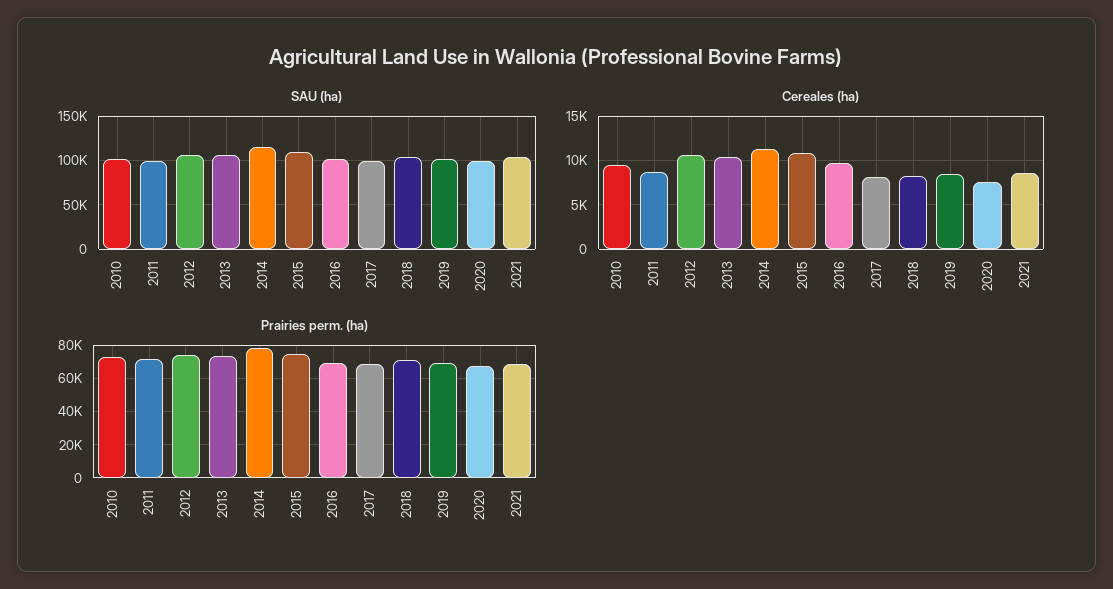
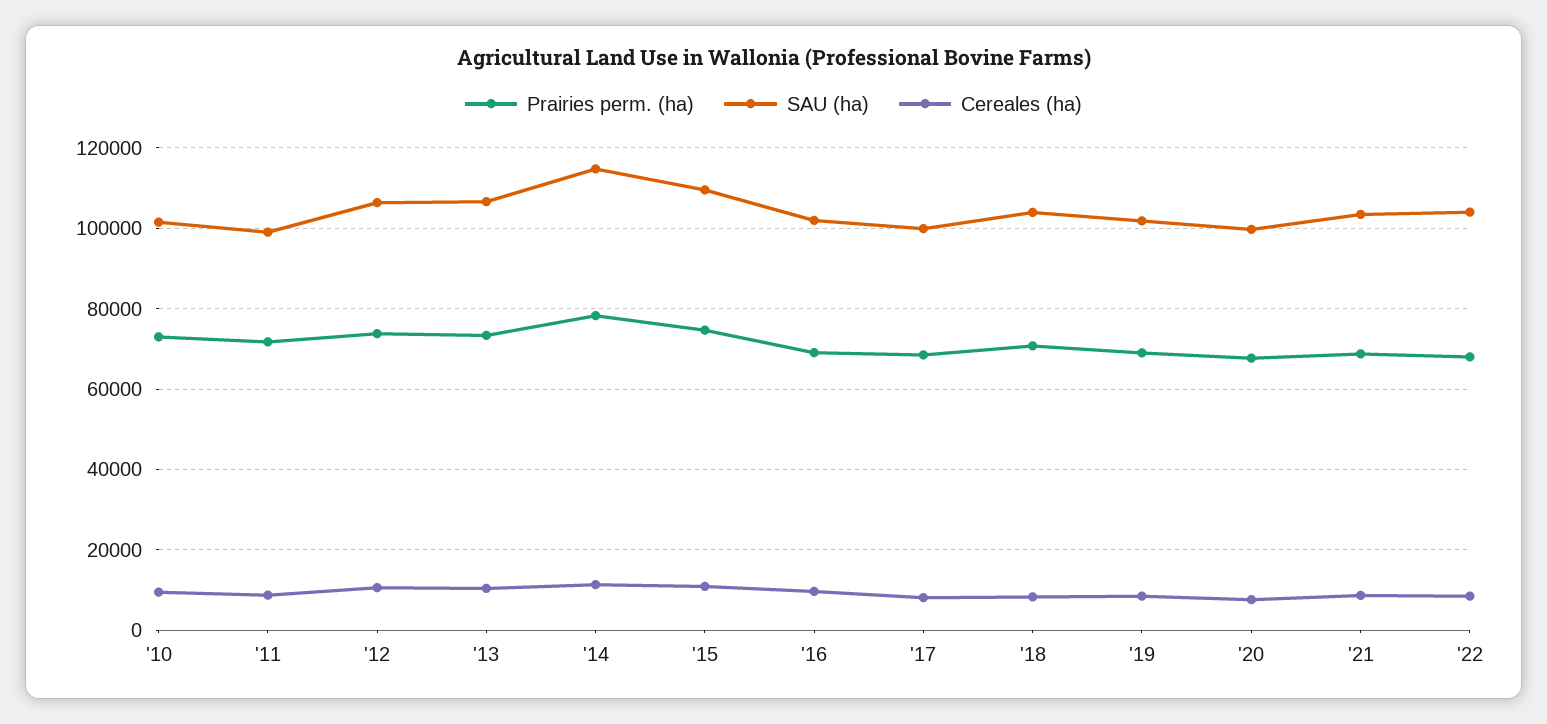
Prairies perm. (ha), '22: none -> 68000
SAU (ha), '22: none -> 104000
Cereales (ha), '22: none -> 8000

